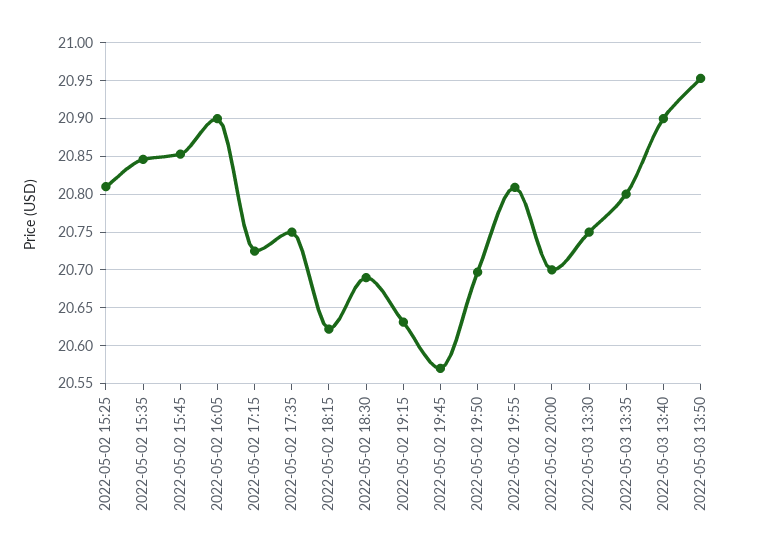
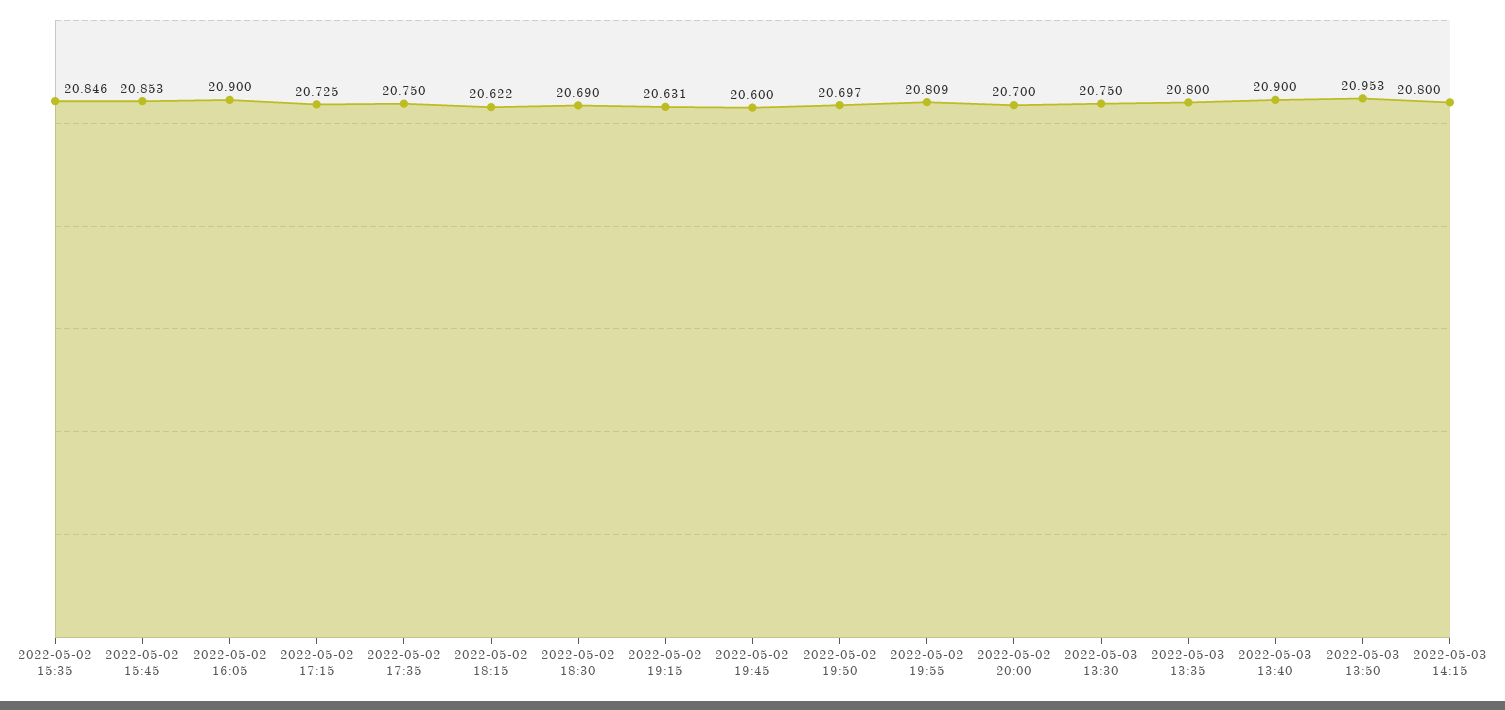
2022-05-02 15:25: 20.81 -> none
2022-05-02 19:45: 20.57 -> 20.6
2022-05-03 14:15: none -> 20.8

